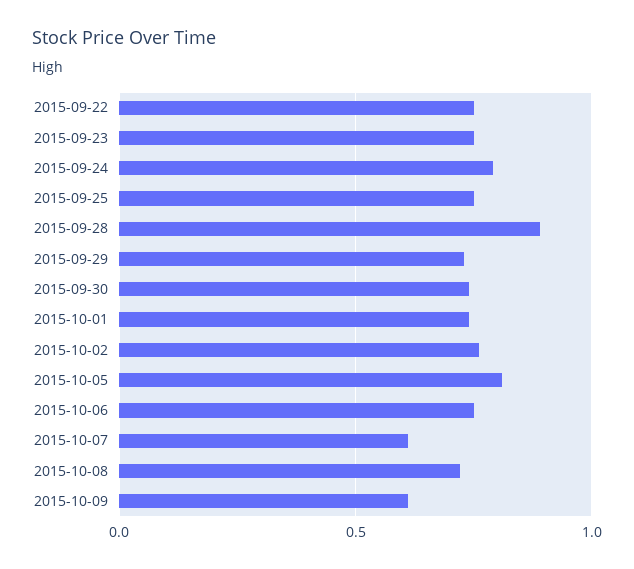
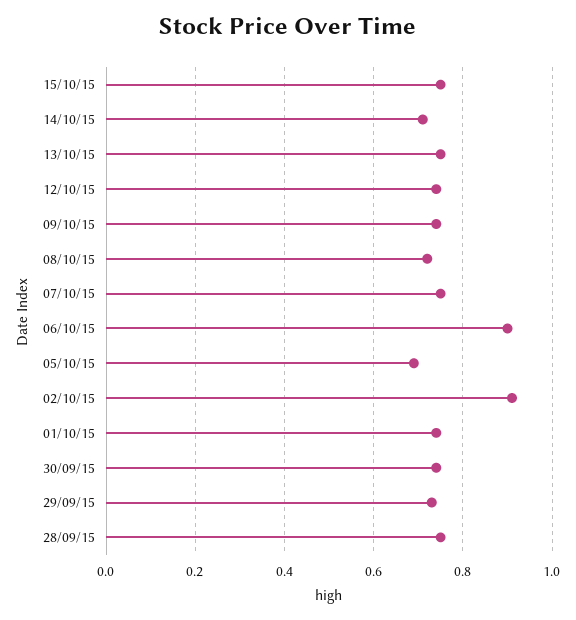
2015-09-22: 0.75 -> none
2015-09-23: 0.75 -> none
2015-09-24: 0.8 -> none
2015-09-25: 0.75 -> none
2015-09-28: 0.9 -> 0.75
2015-10-02: 0.75 -> 0.9
2015-10-05: 0.8 -> 0.7
2015-10-06: 0.75 -> 0.9
2015-10-07: 0.6 -> 0.75
2015-10-09: 0.6 -> 0.75
15/10/15: none -> 0.75
14/10/15: none -> 0.7
13/10/15: none -> 0.75
12/10/15: none -> 0.75

